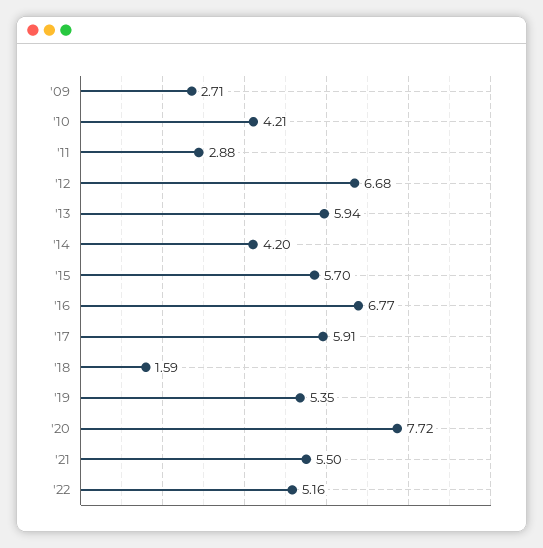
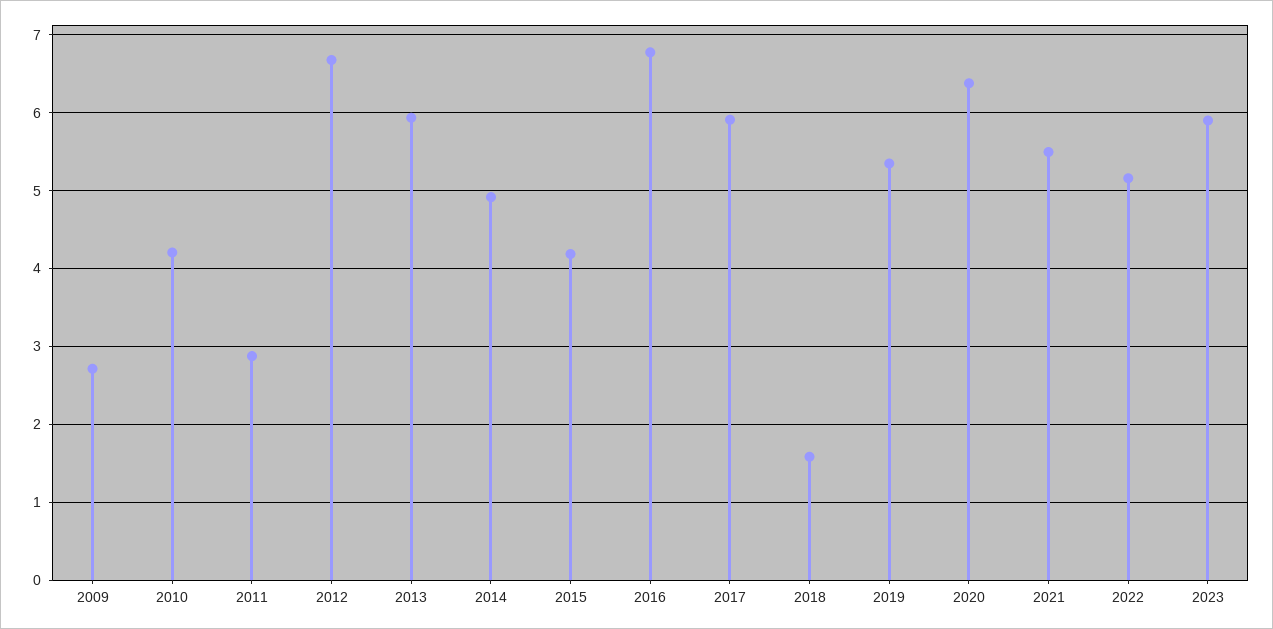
'14: 4.2 -> 4.9
'15: 5.7 -> 4.2
'20: 7.72 -> 6.4
2023: none -> 5.9

